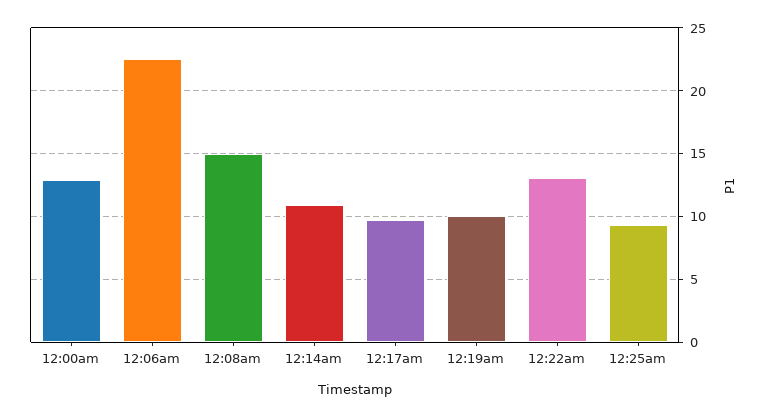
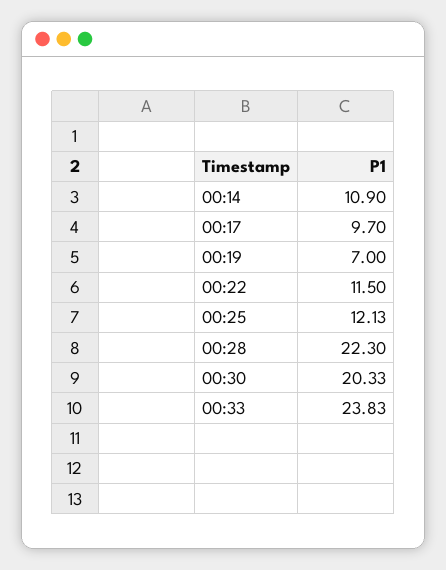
12:00am: 13 -> none
12:06am: 22.5 -> none
12:08am: 15 -> none
12:19am: 10 -> 7
12:22am: 13 -> 11.5
12:25am: 9.5 -> 12.13
00:28: none -> 22.3
00:30: none -> 20.33
00:33: none -> 23.83

